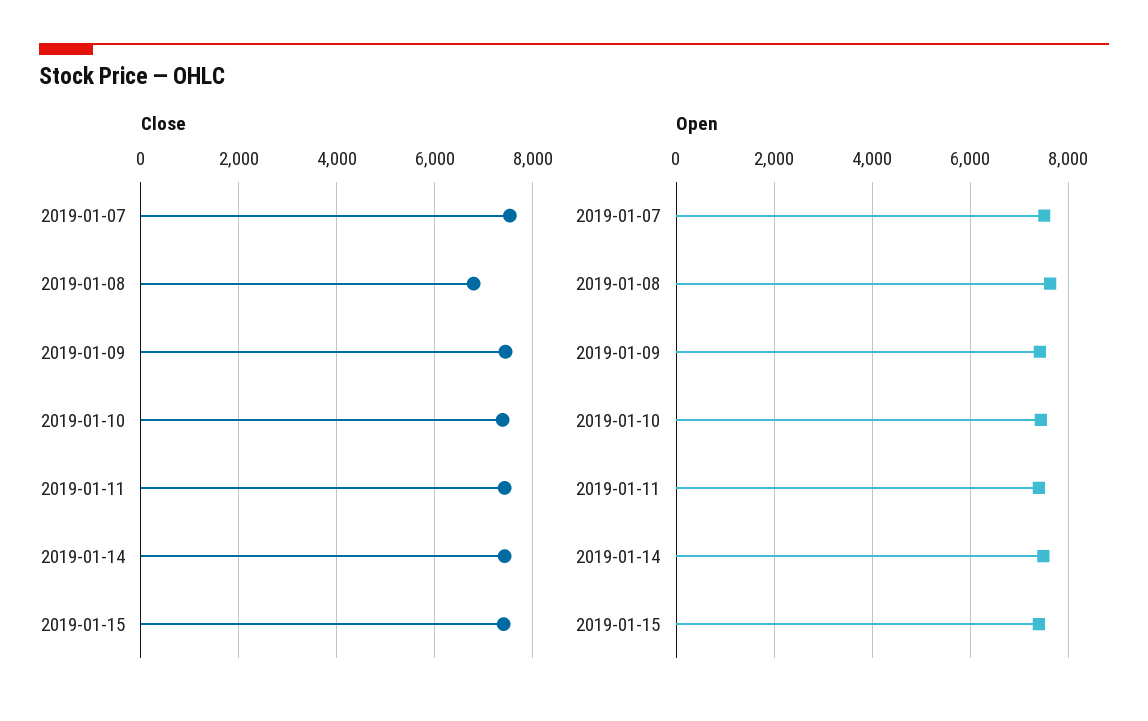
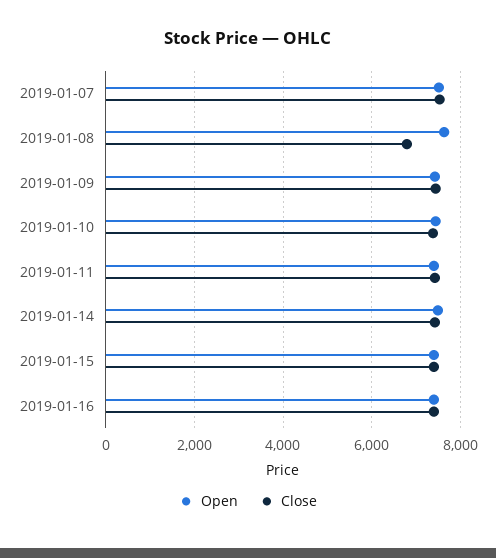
Open, 2019-01-16: none -> 7400
Close, 2019-01-16: none -> 7400

